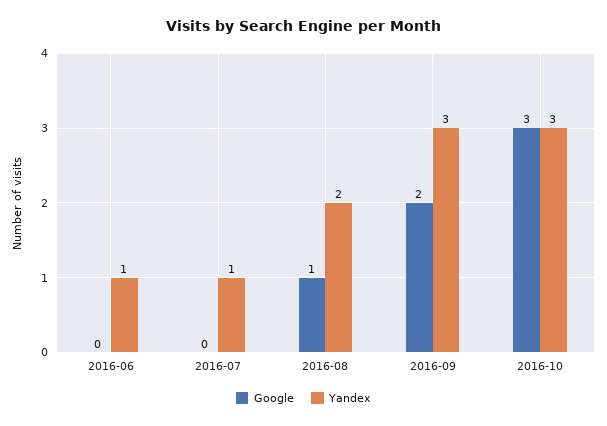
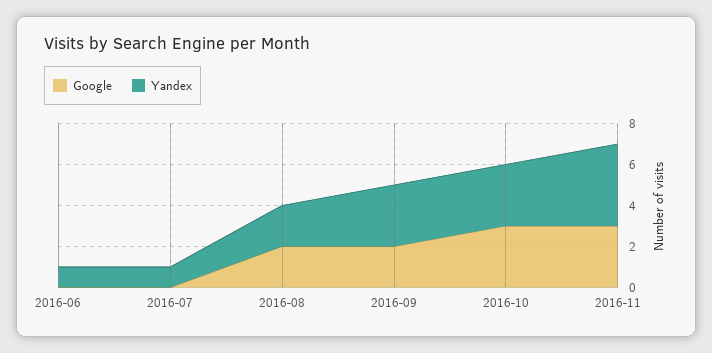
Google, 2016-08: 1 -> 2
Google, 2016-11: none -> 3
Yandex, 2016-11: none -> 4

